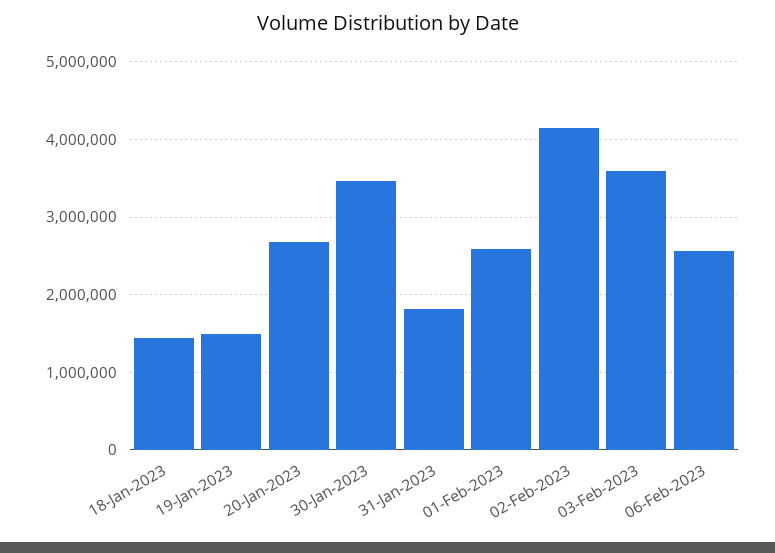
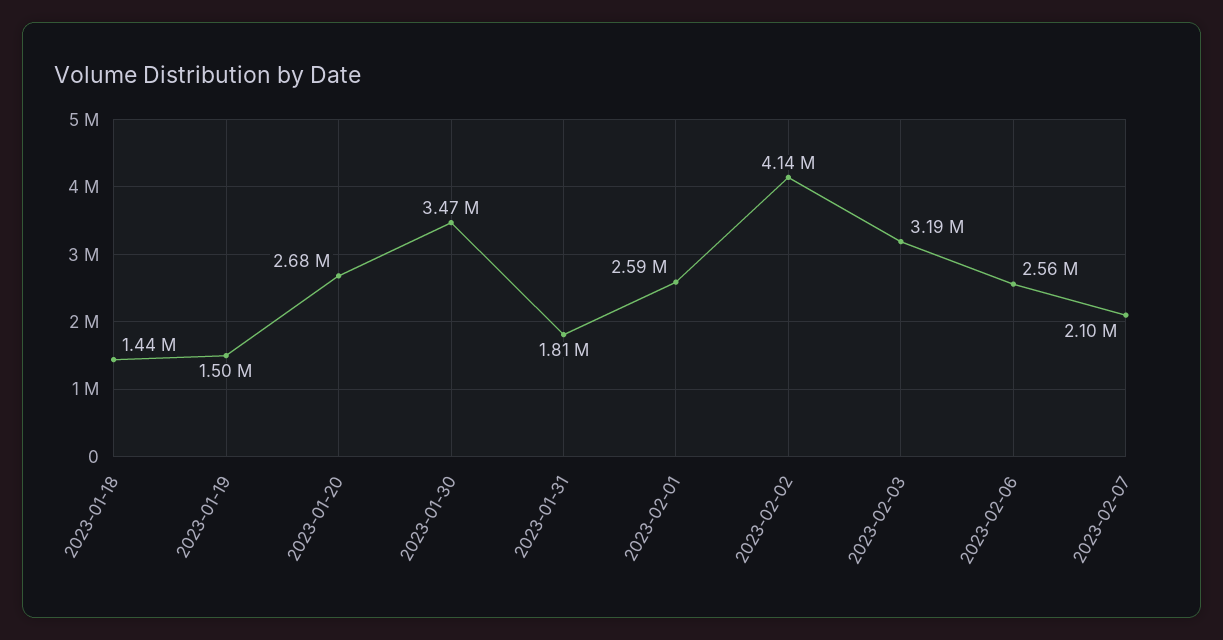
03-Feb-2023: 3600000 -> 3190000
2023-02-07: none -> 2100000

